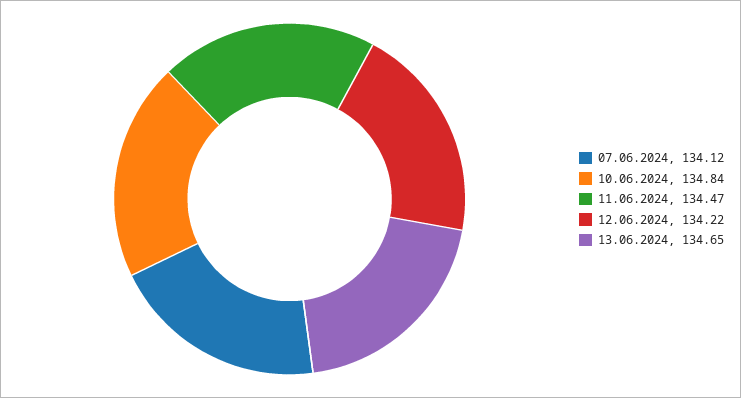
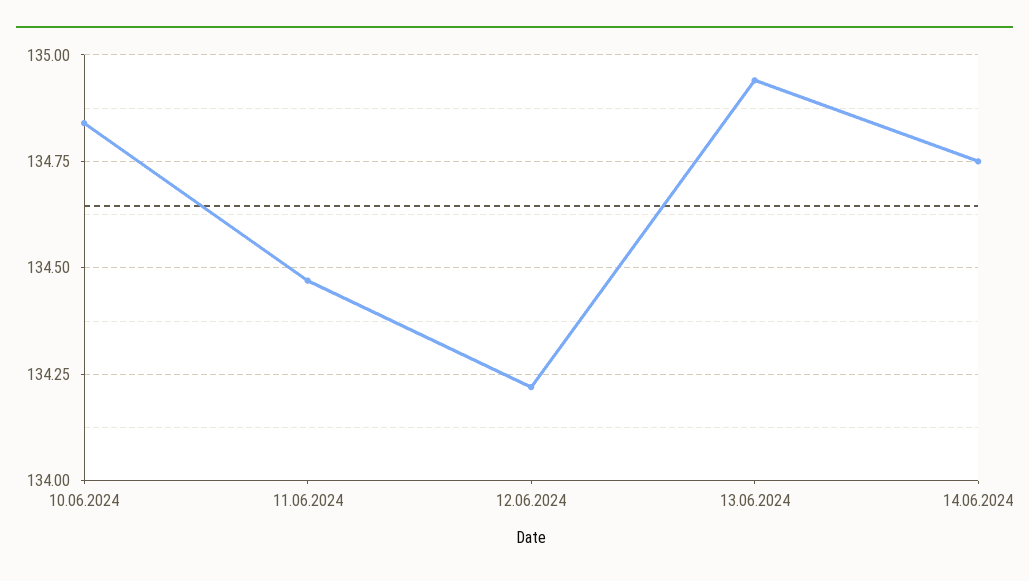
07.06.2024: 134.12 -> none
13.06.2024: 134.65 -> 134.95
14.06.2024: none -> 134.75

